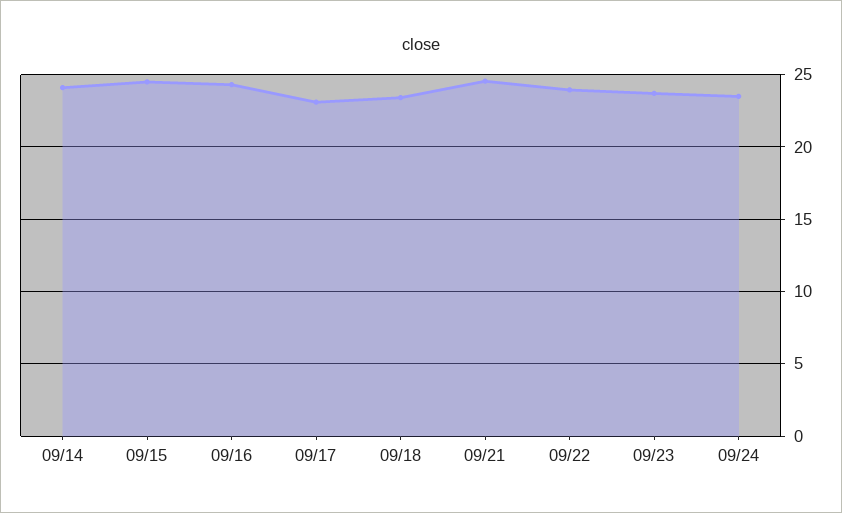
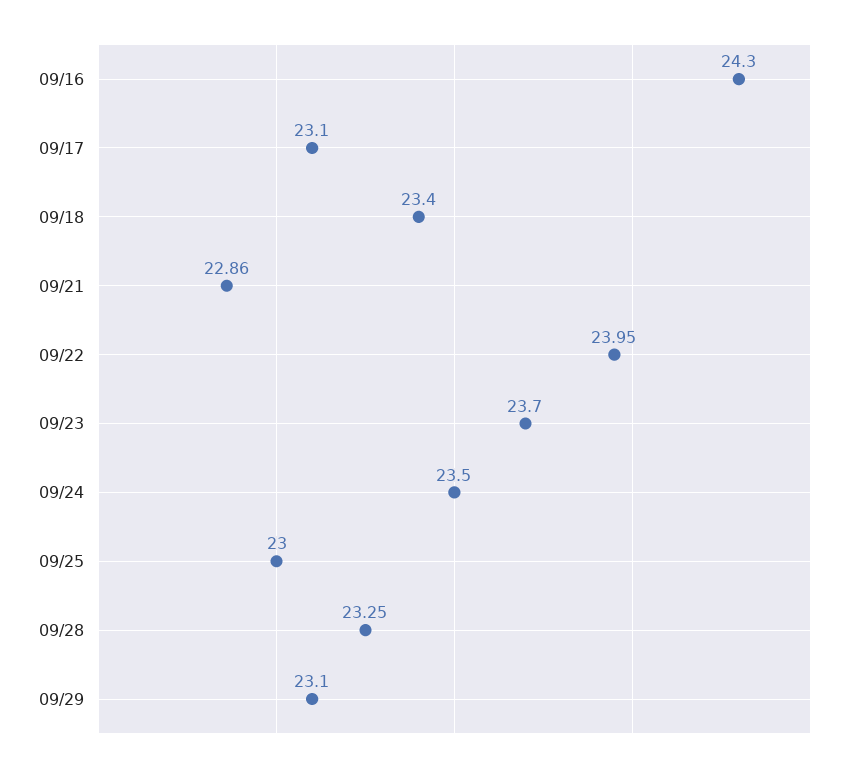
09/14: 24 -> none
09/15: 24.5 -> none
09/21: 24.5 -> 22.86
09/25: none -> 23
09/28: none -> 23.25
09/29: none -> 23.1

